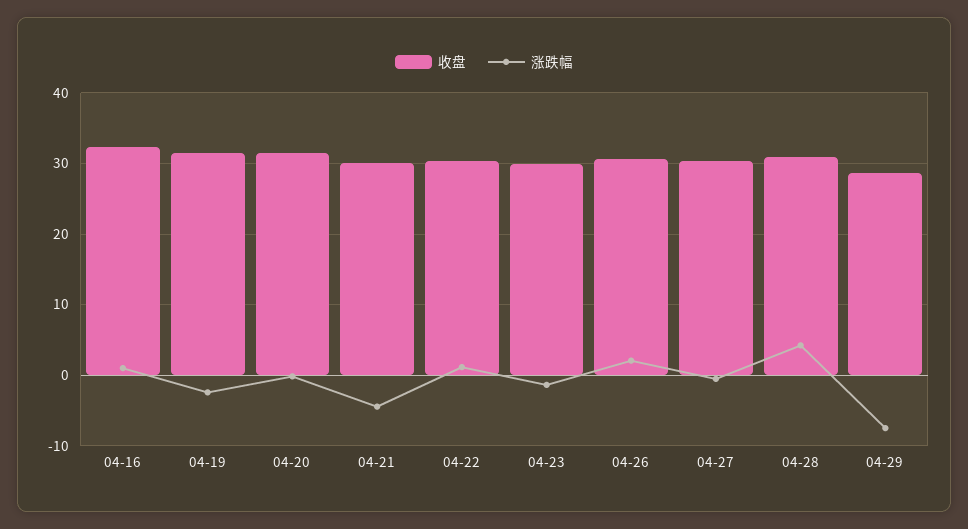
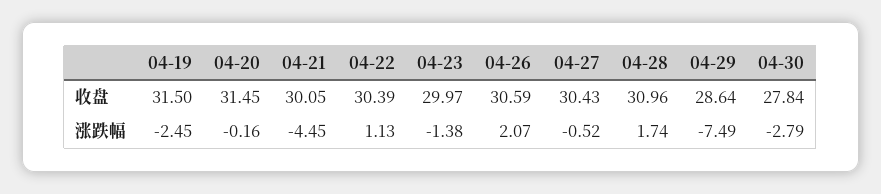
收盘, 04-16: 32 -> none
涨跌幅, 04-16: 1 -> none
涨跌幅, 04-28: 4 -> 1.74
收盘, 04-30: none -> 27.84
涨跌幅, 04-30: none -> -2.79

